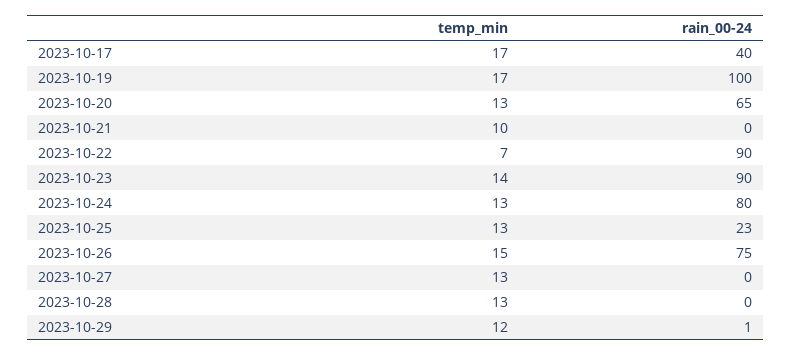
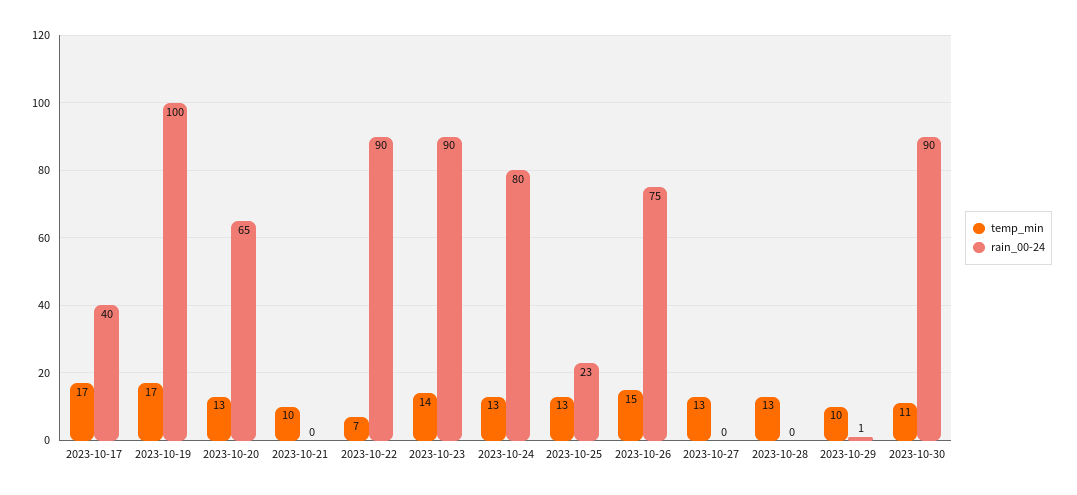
temp_min, 2023-10-29: 12 -> 10
temp_min, 2023-10-30: none -> 11
rain_00-24, 2023-10-30: none -> 90

